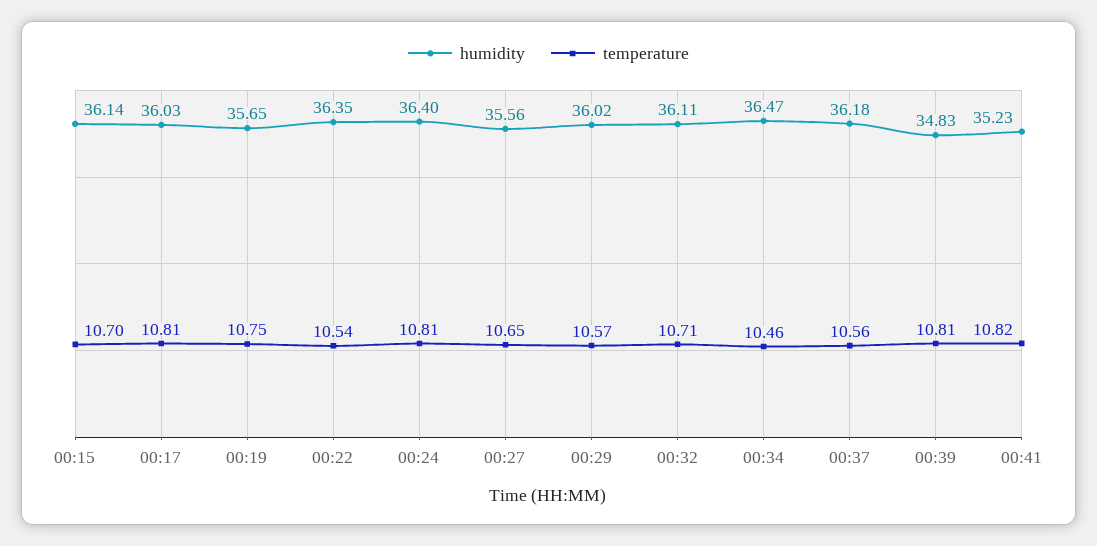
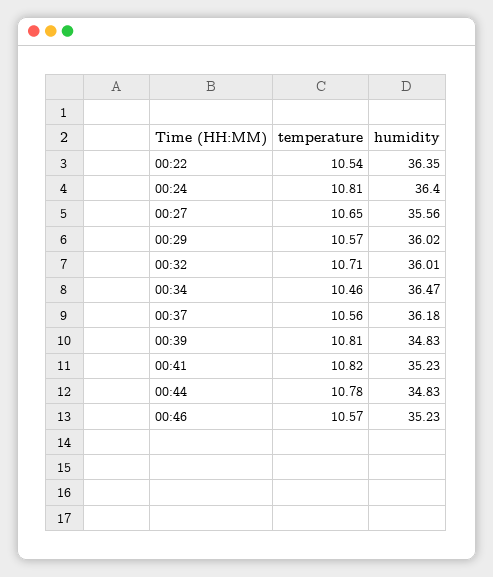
humidity, 00:15: 36.14 -> none
temperature, 00:15: 10.7 -> none
humidity, 00:17: 36.03 -> none
temperature, 00:17: 10.81 -> none
humidity, 00:19: 35.65 -> none
temperature, 00:19: 10.75 -> none
humidity, 00:32: 36.11 -> 36.01
temperature, 00:44: none -> 10.78
humidity, 00:44: none -> 34.83
temperature, 00:46: none -> 10.57
humidity, 00:46: none -> 35.23

